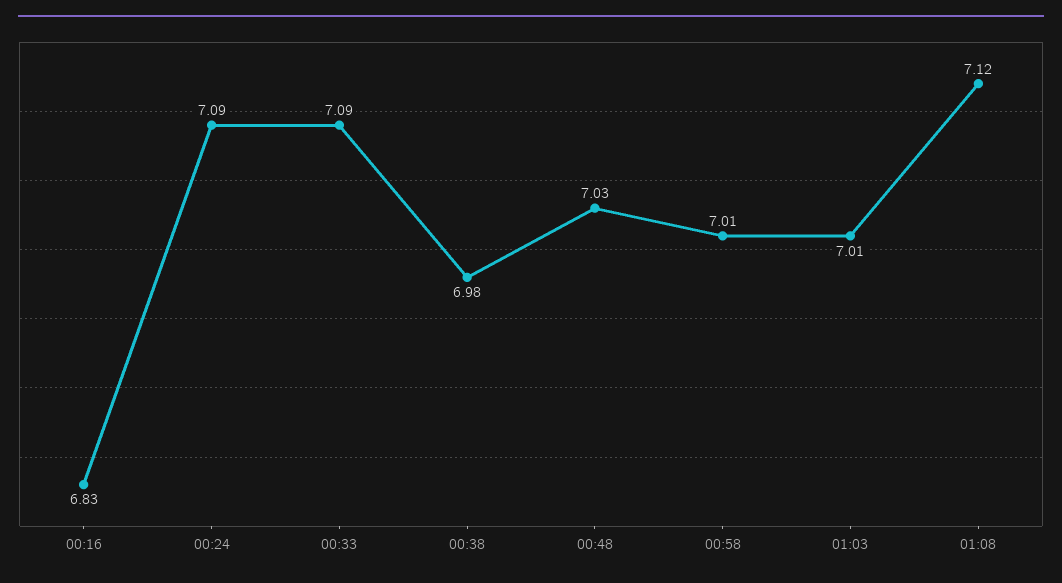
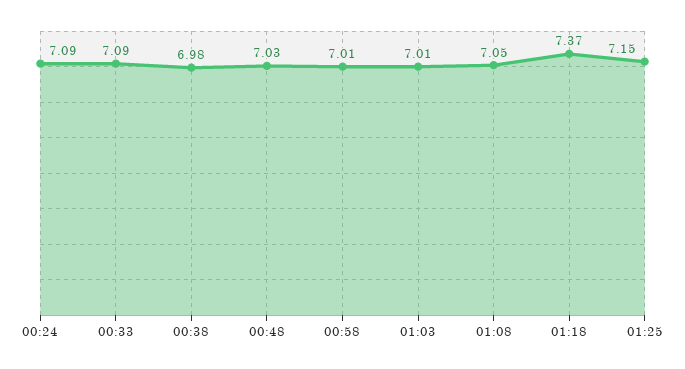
00:16: 6.83 -> none
01:08: 7.12 -> 7.05
01:18: none -> 7.37
01:25: none -> 7.15

